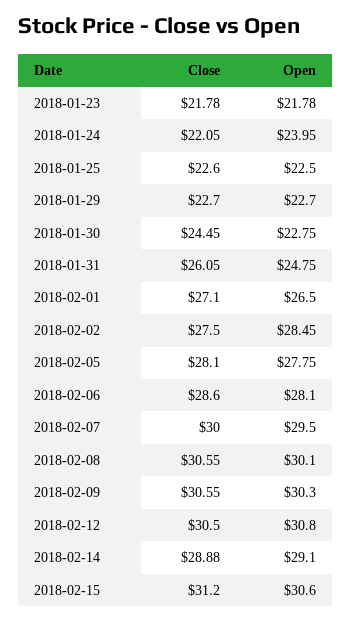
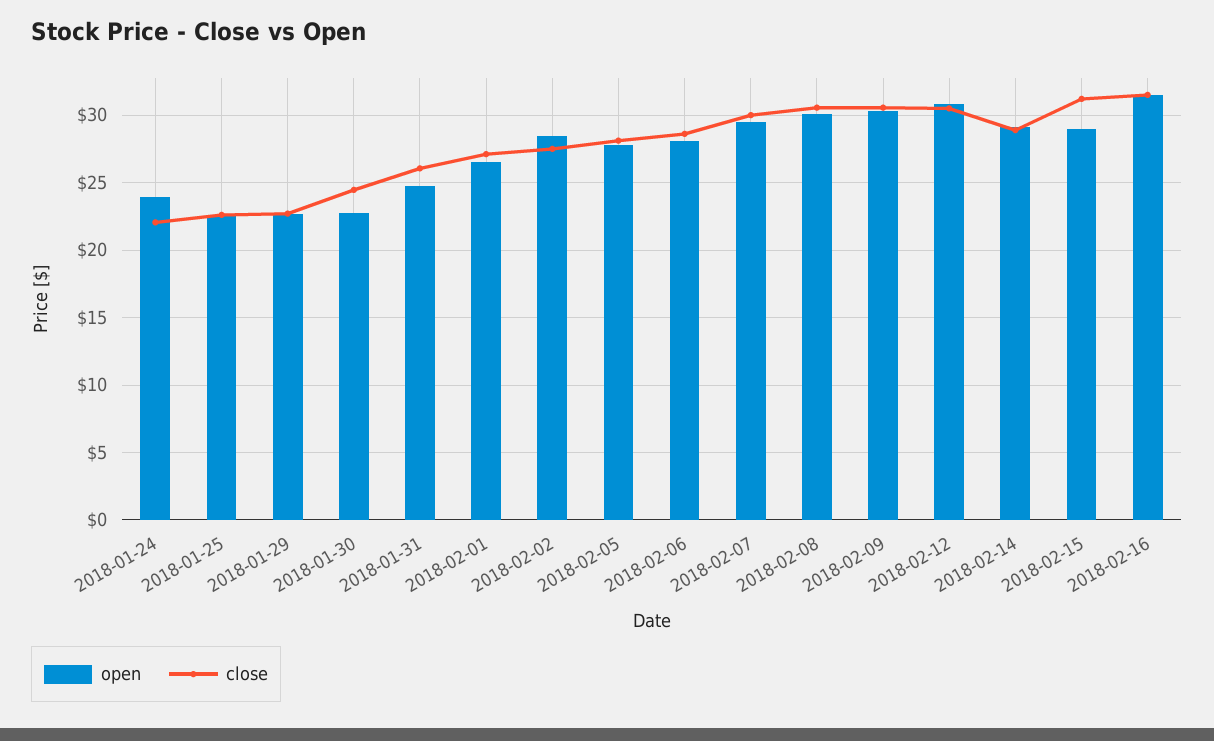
Close, 2018-01-23: 21.78 -> none
Open, 2018-01-23: 21.78 -> none
Open, 2018-02-15: 30.6 -> 29
Open, 2018-02-16: none -> 31.5
Close, 2018-02-16: none -> 31.5

